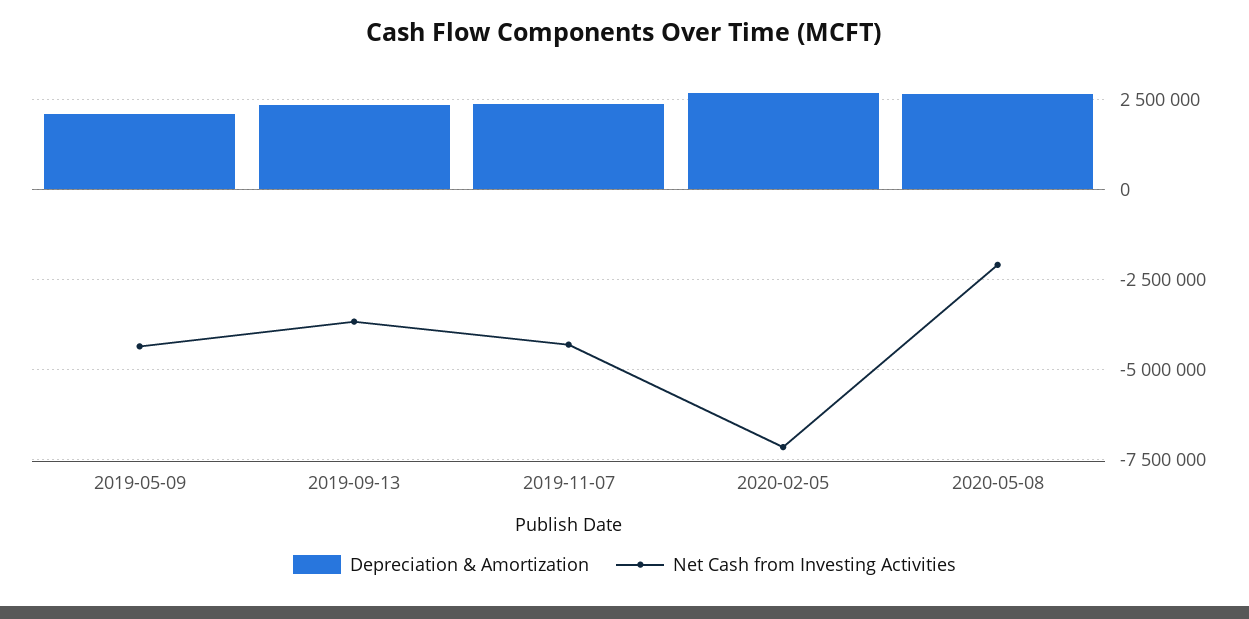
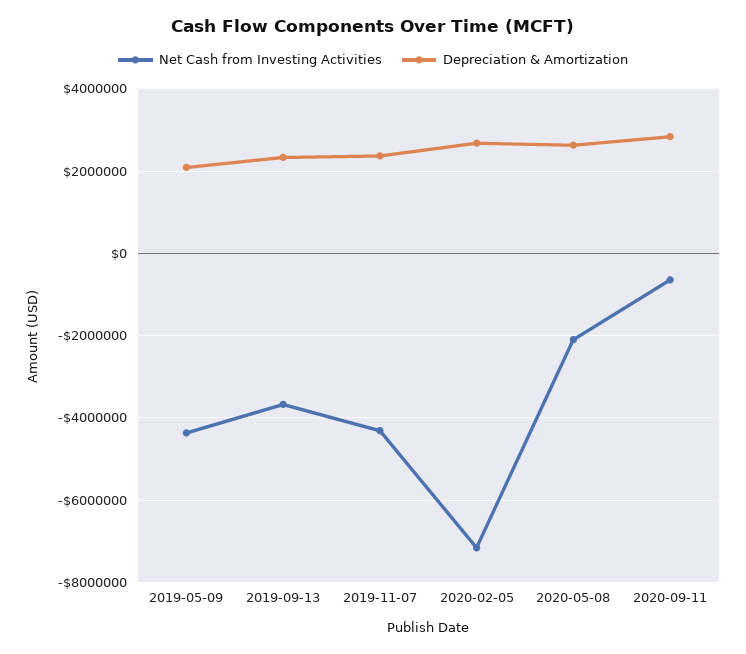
Net Cash from Investing Activities, 2020-09-11: none -> -600000
Depreciation & Amortization, 2020-09-11: none -> 2800000

